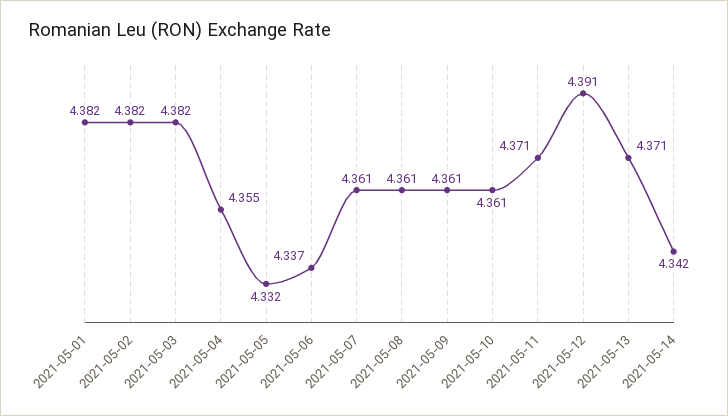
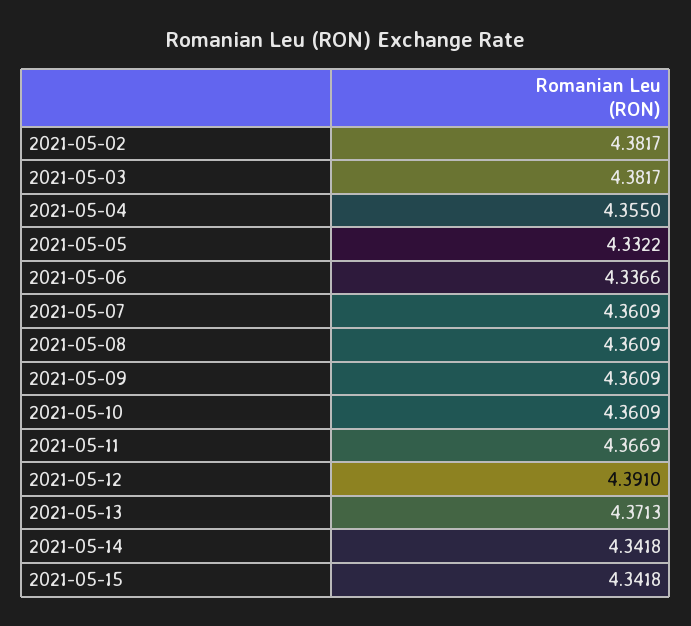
2021-05-01: 4.382 -> none
2021-05-11: 4.371 -> 4.3669
2021-05-15: none -> 4.3418

